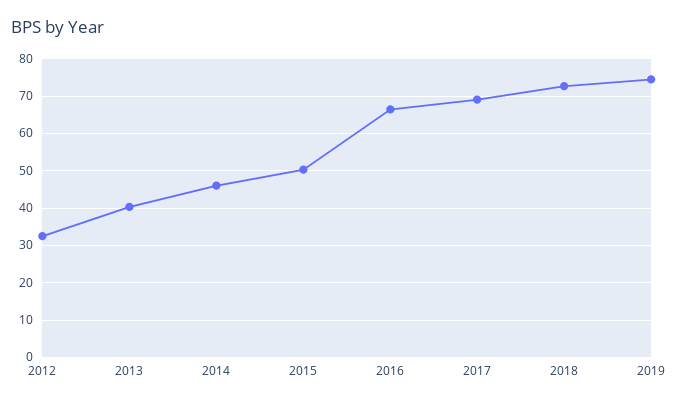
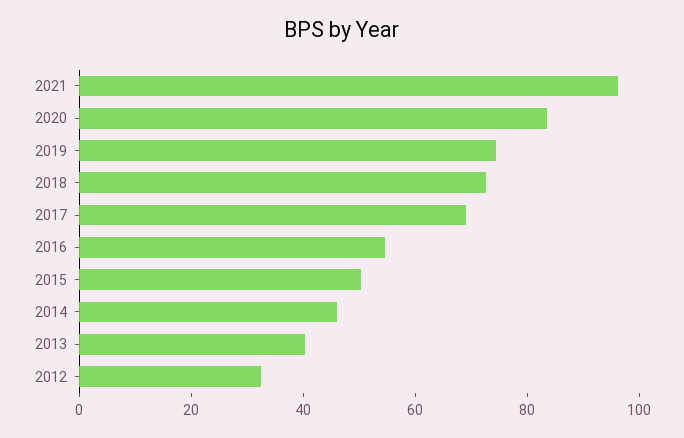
2016: 66 -> 55
2021: none -> 95
2020: none -> 85

